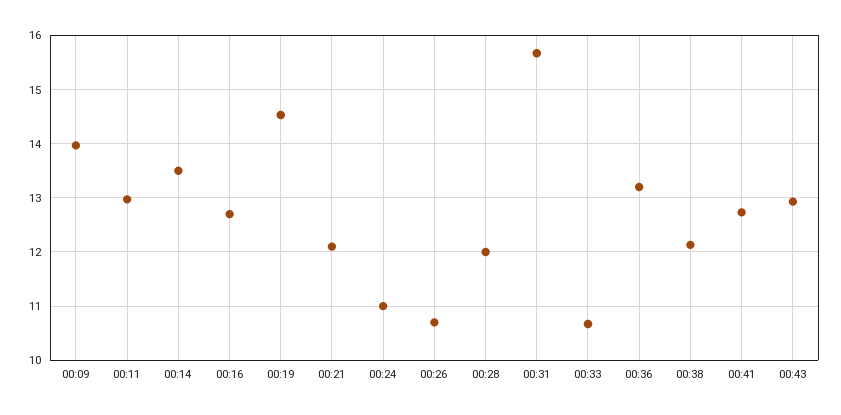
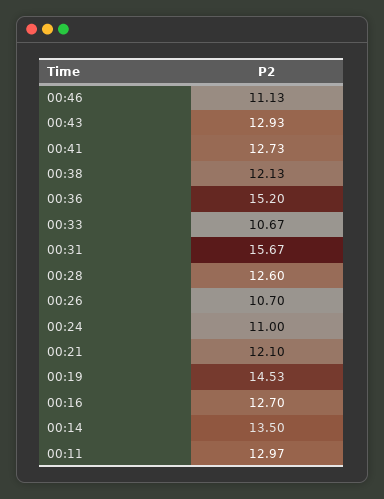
00:09: 14 -> none
00:28: 12 -> 12.6
00:36: 13.2 -> 15.2
00:46: none -> 11.13

